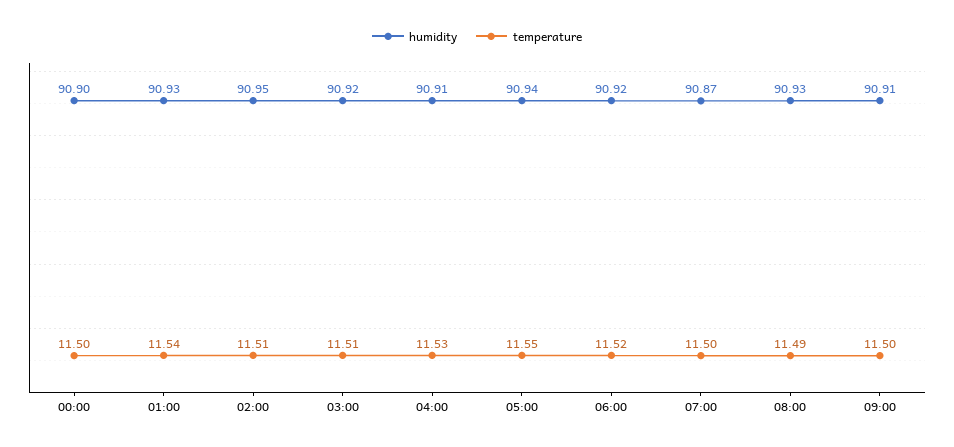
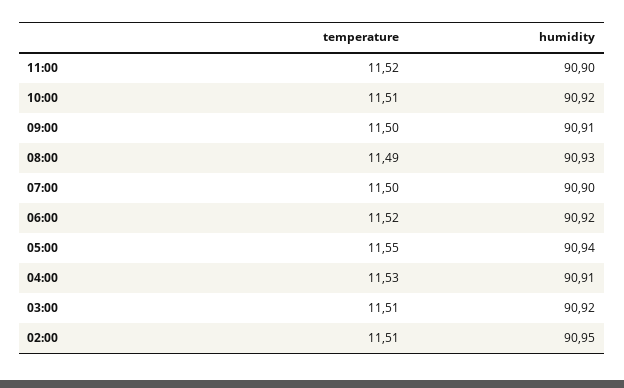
humidity, 00:00: 90.9 -> none
temperature, 00:00: 11.5 -> none
humidity, 01:00: 90.93 -> none
temperature, 01:00: 11.54 -> none
humidity, 07:00: 90.87 -> 90.9
temperature, 11:00: none -> 11.52
humidity, 11:00: none -> 90.9
temperature, 10:00: none -> 11.51
humidity, 10:00: none -> 90.92

